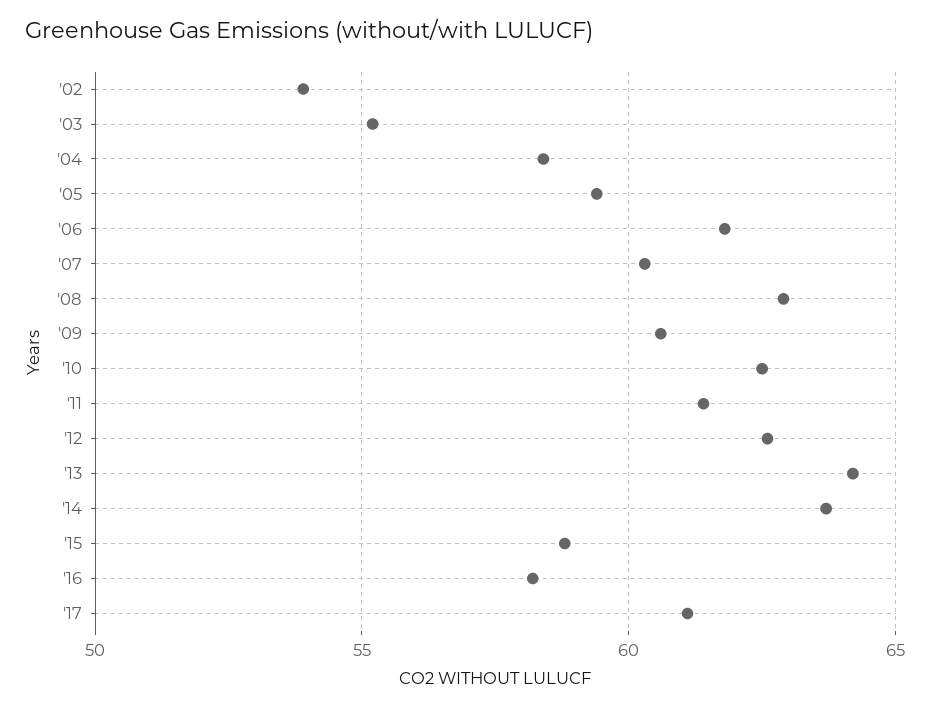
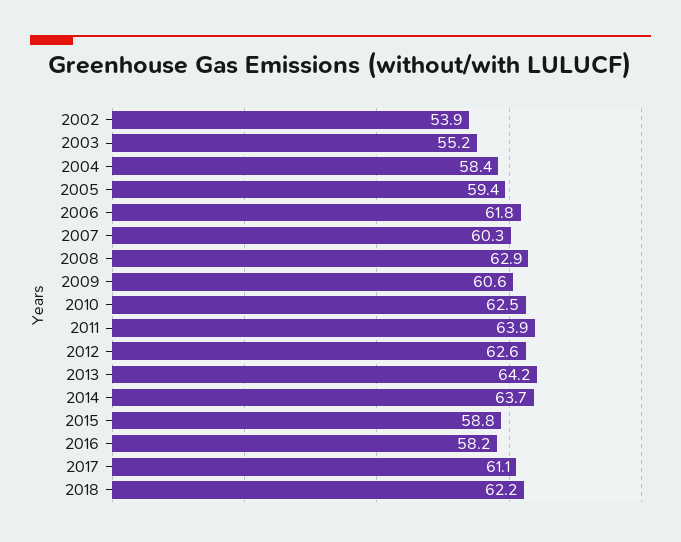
'11: 61.5 -> 63.9
2018: none -> 62.2

